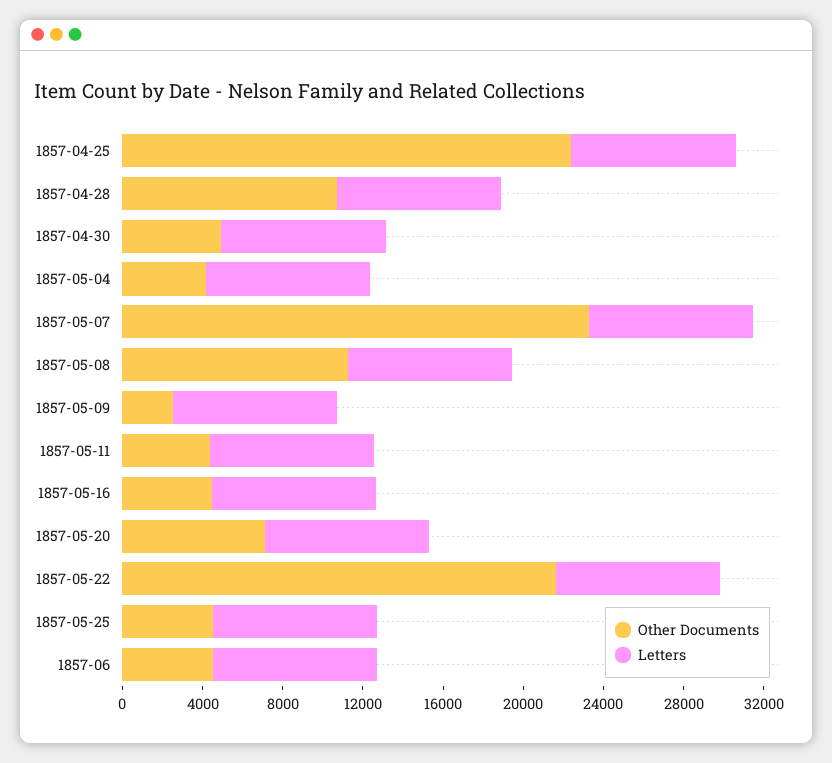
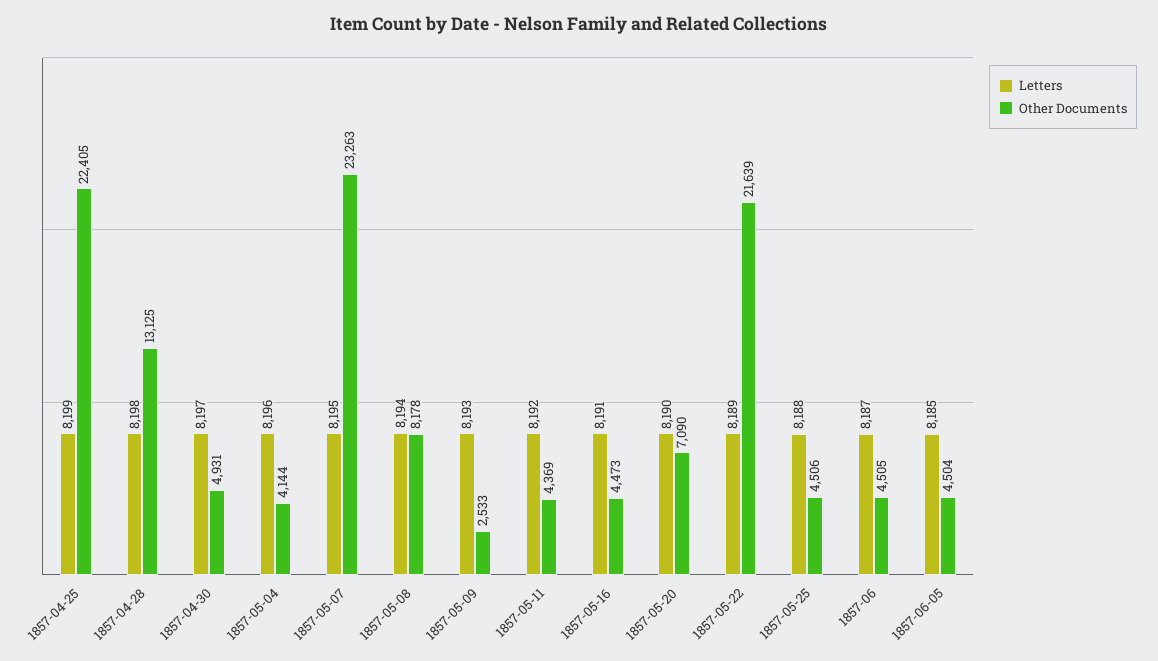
Other Documents, 1857-04-28: 11000 -> 13125
Other Documents, 1857-05-08: 11000 -> 8178
Letters, 1857-06-05: none -> 8185
Other Documents, 1857-06-05: none -> 4504

